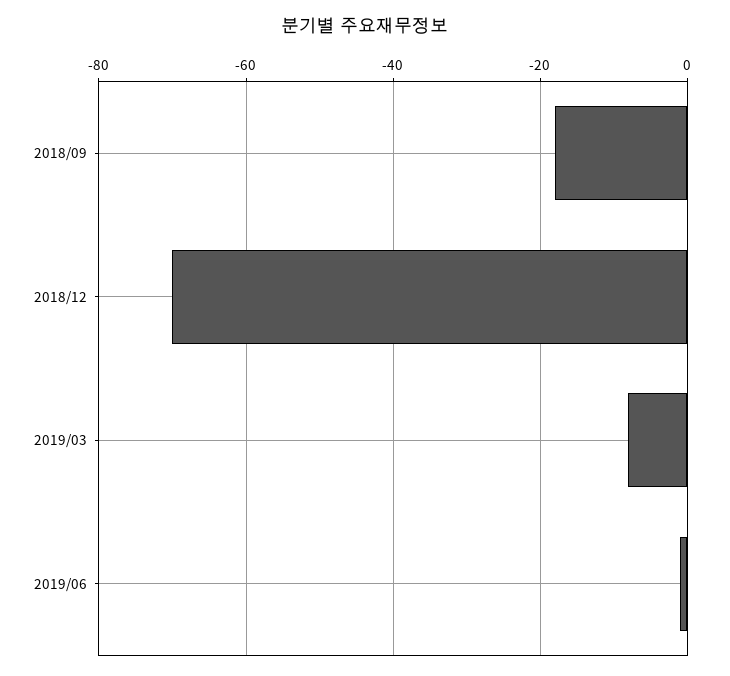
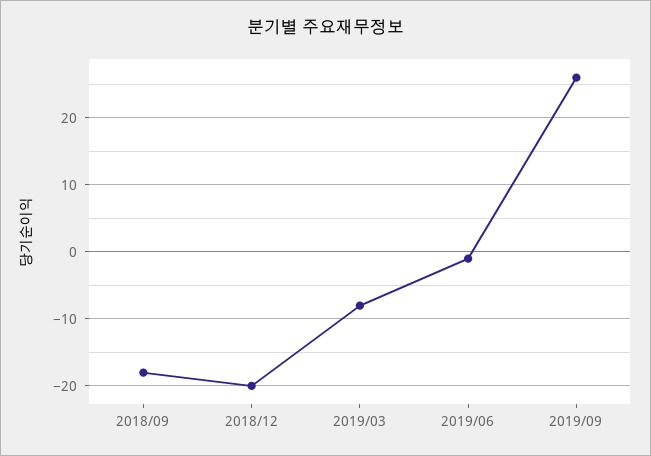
2018/12: -70 -> -20
2019/09: none -> 26

